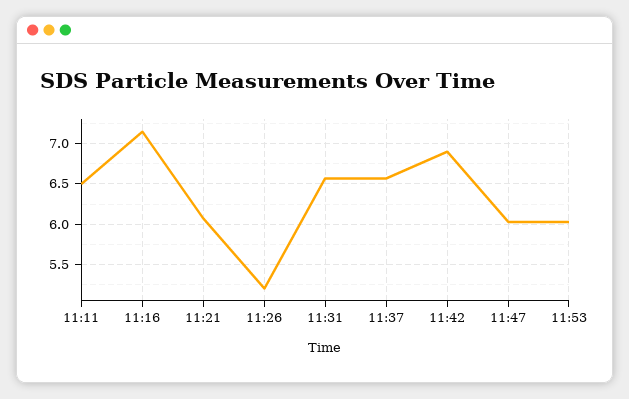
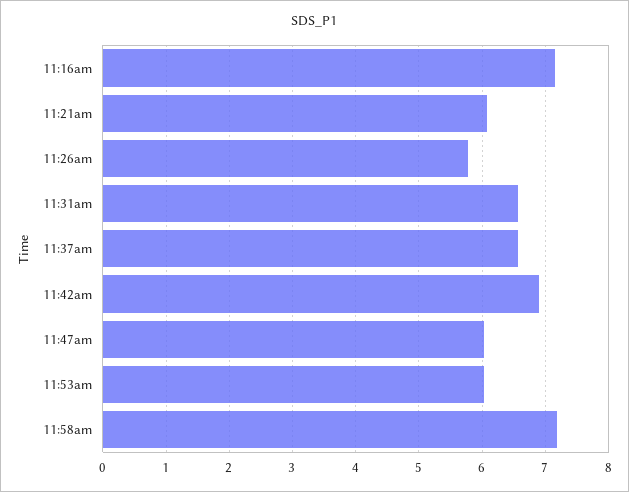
11:11: 6.5 -> none
11:26: 5.2 -> 5.8
11:58am: none -> 7.2

